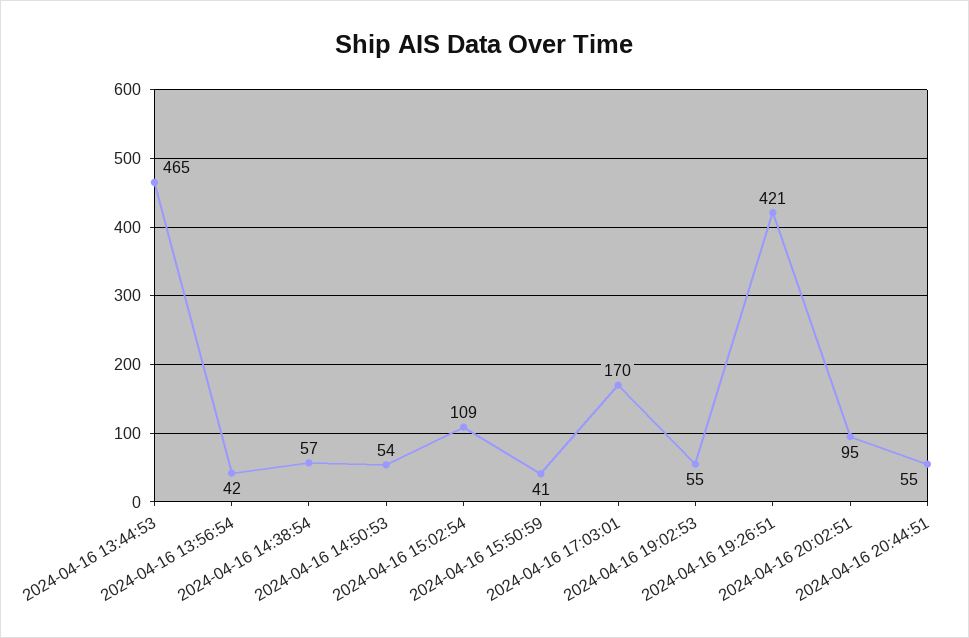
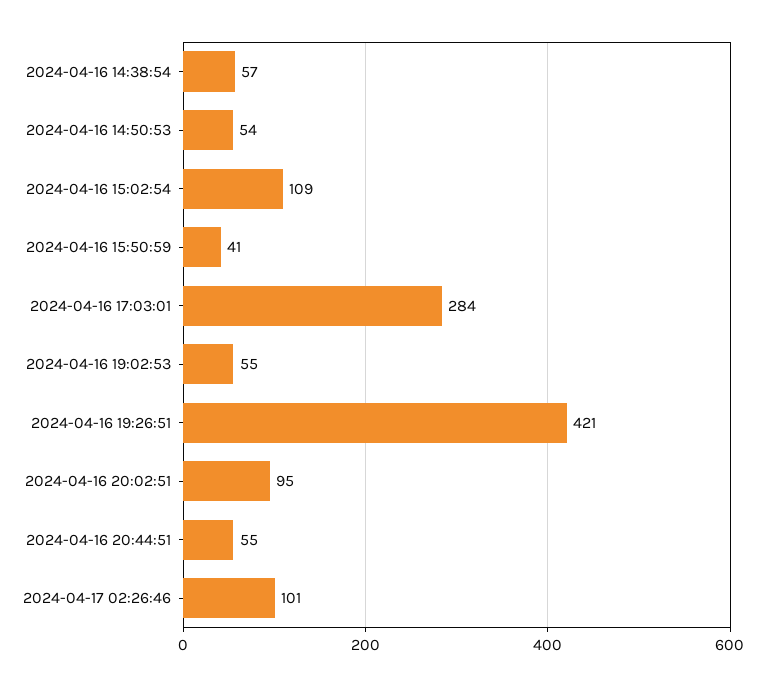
2024-04-16 13:44:53: 465 -> none
2024-04-16 13:56:54: 42 -> none
2024-04-16 17:03:01: 170 -> 284
2024-04-17 02:26:46: none -> 101

